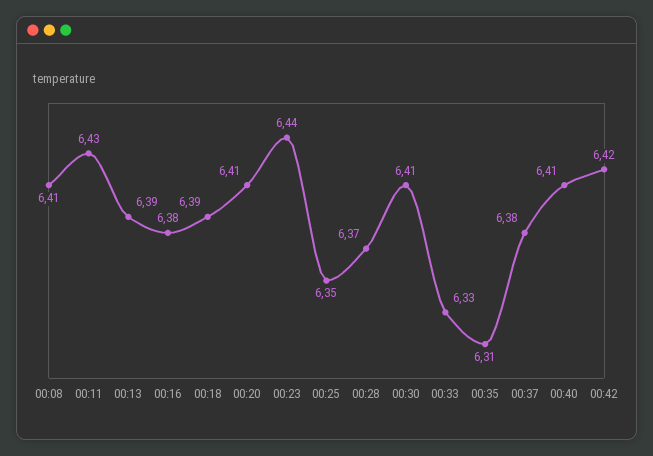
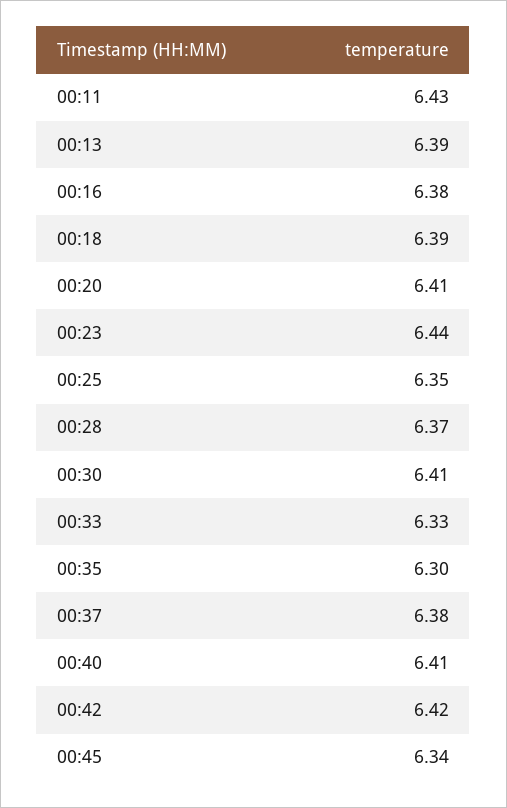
00:08: 6.41 -> none
00:35: 6.31 -> 6.3
00:45: none -> 6.34

